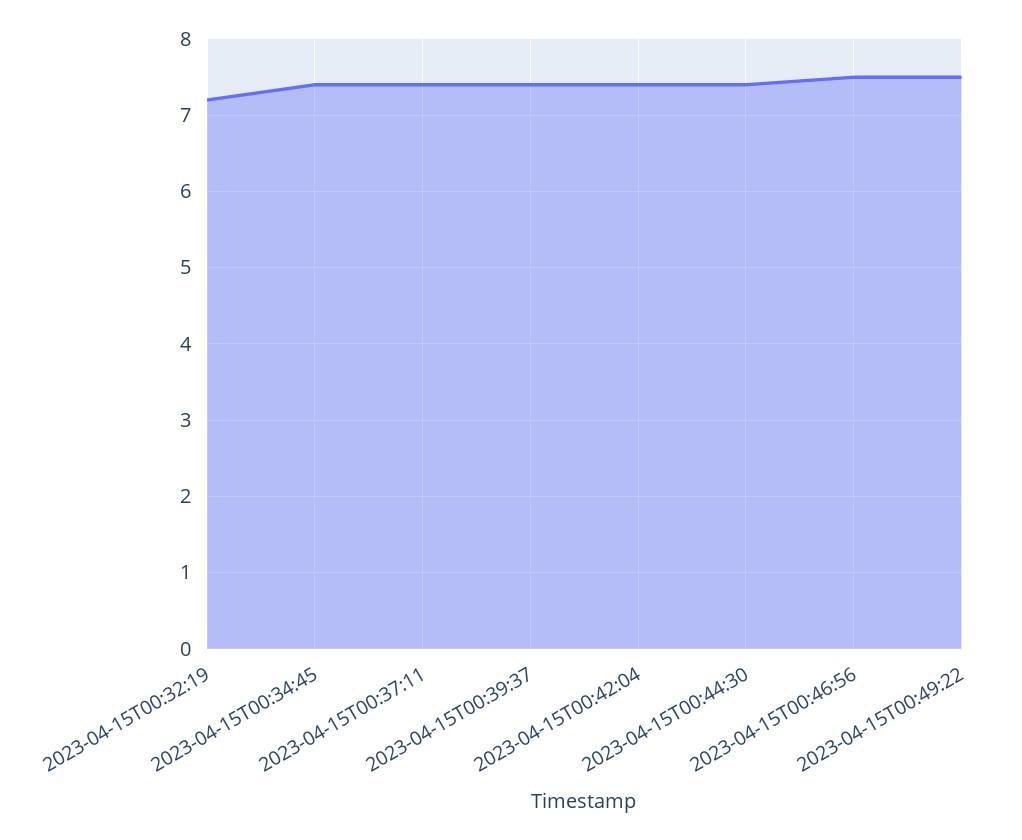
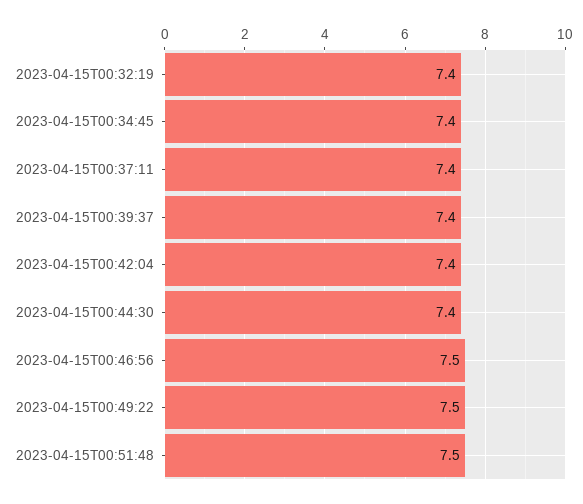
2023-04-15T00:32:19: 7.2 -> 7.4
2023-04-15T00:51:48: none -> 7.5

